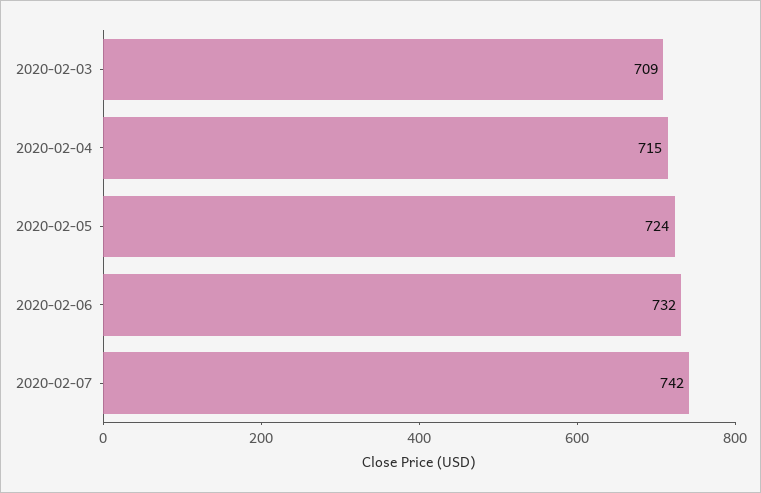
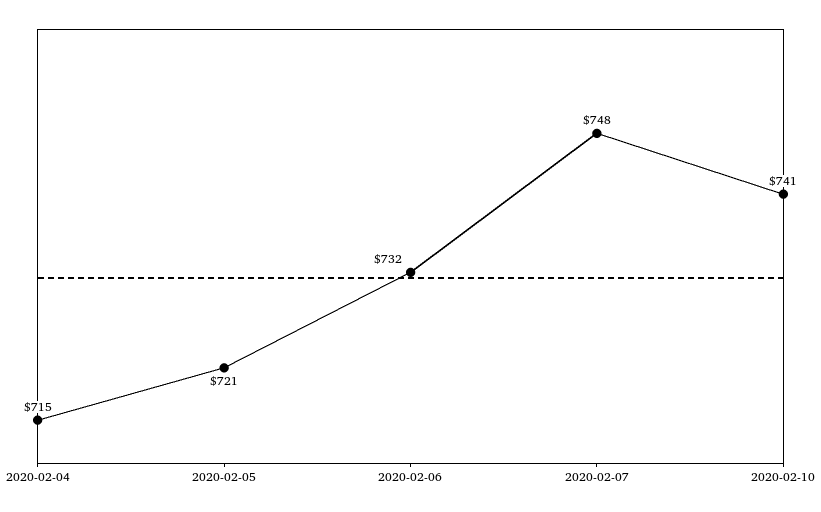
2020-02-03: 709 -> none
2020-02-05: 724 -> 721
2020-02-07: 742 -> 748
2020-02-10: none -> 741

